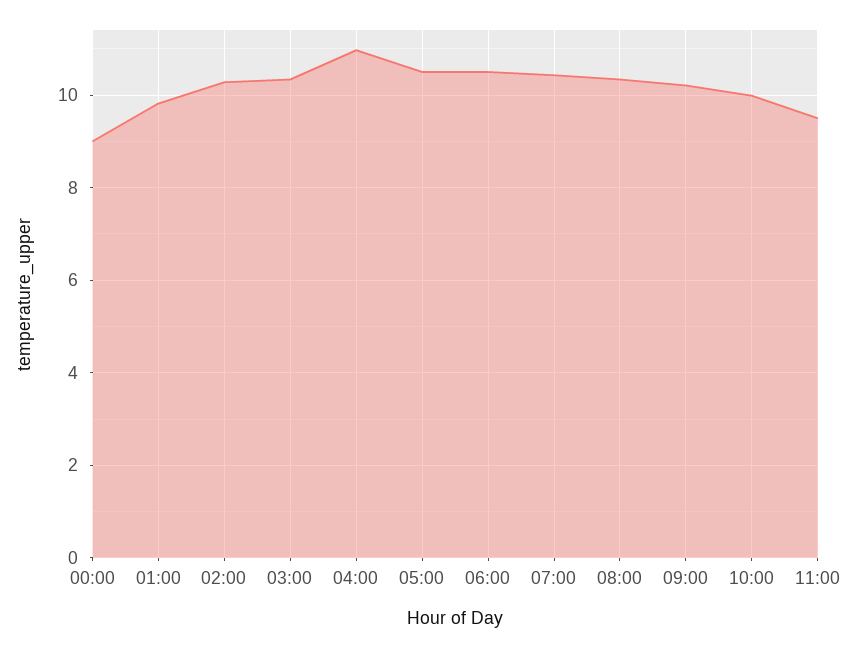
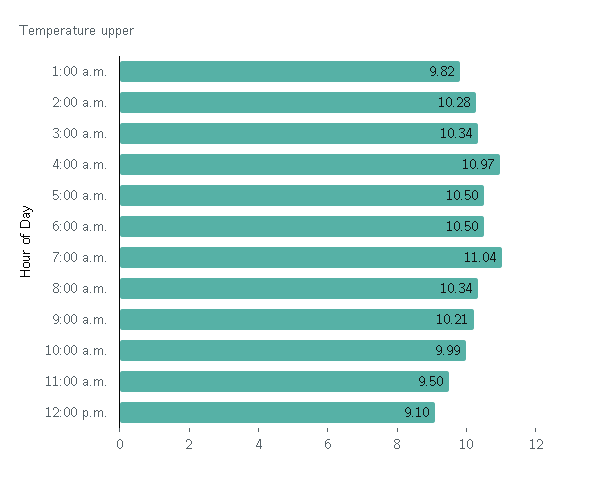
00:00: 9 -> none
07:00: 10.4 -> 11.04
12:00 p.m.: none -> 9.1

